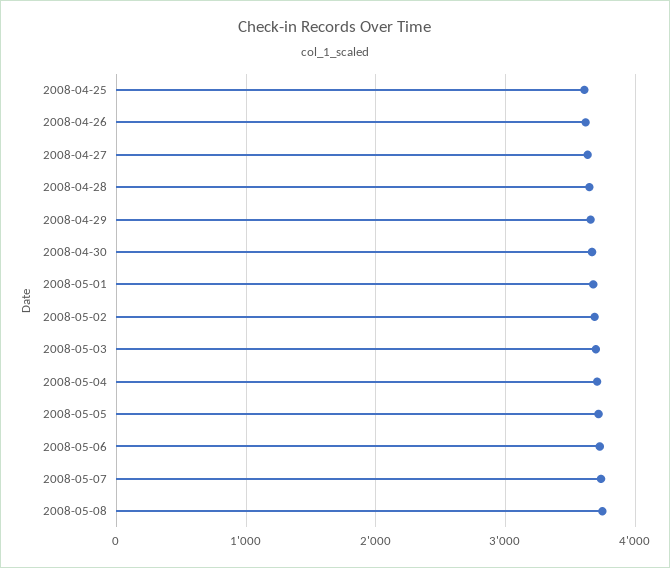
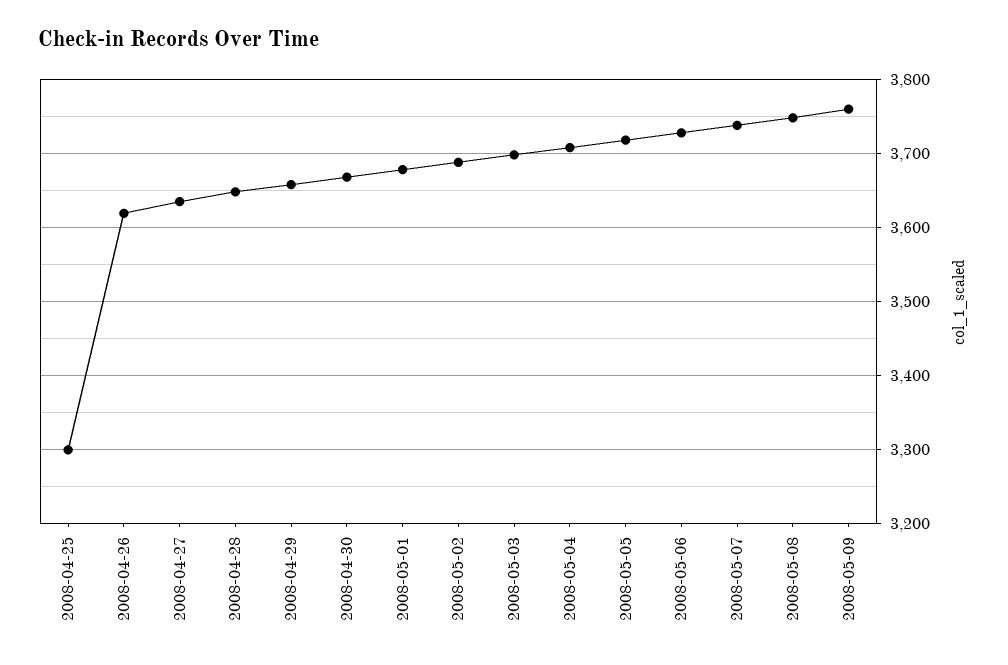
2008-04-25: 3600 -> 3300
2008-05-09: none -> 3760

